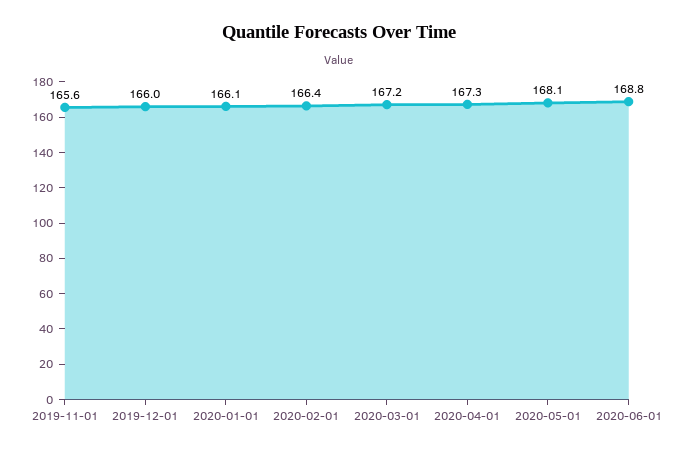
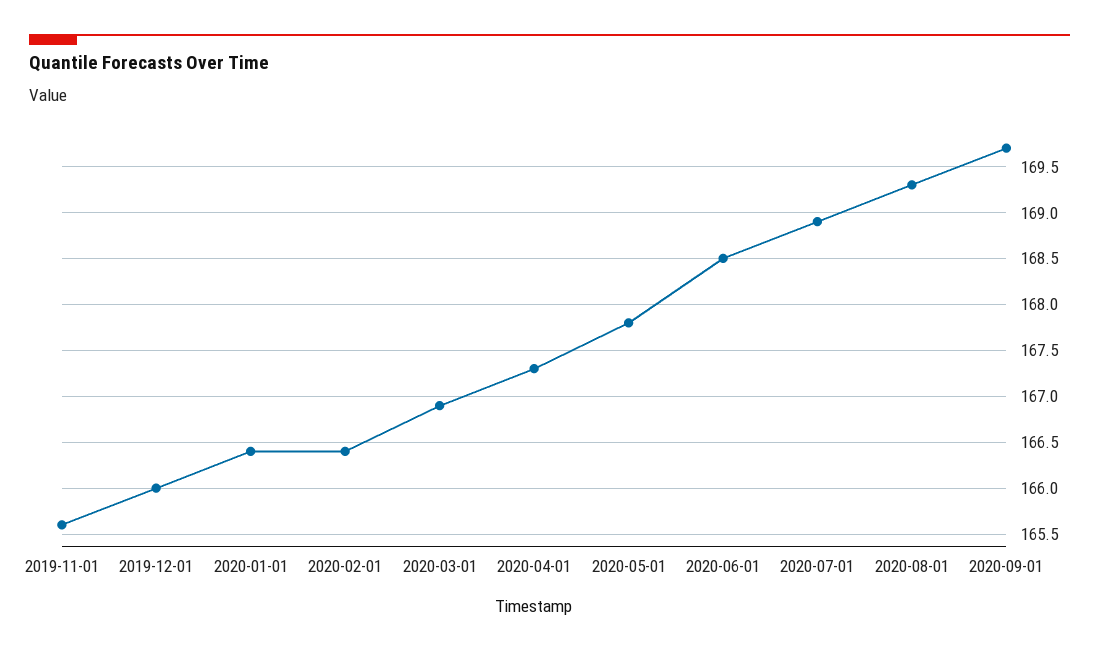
2020-01-01: 166.1 -> 166.4
2020-03-01: 167.2 -> 166.9
2020-05-01: 168.1 -> 167.8
2020-06-01: 168.8 -> 168.5
2020-07-01: none -> 168.9
2020-08-01: none -> 169.3
2020-09-01: none -> 169.7

